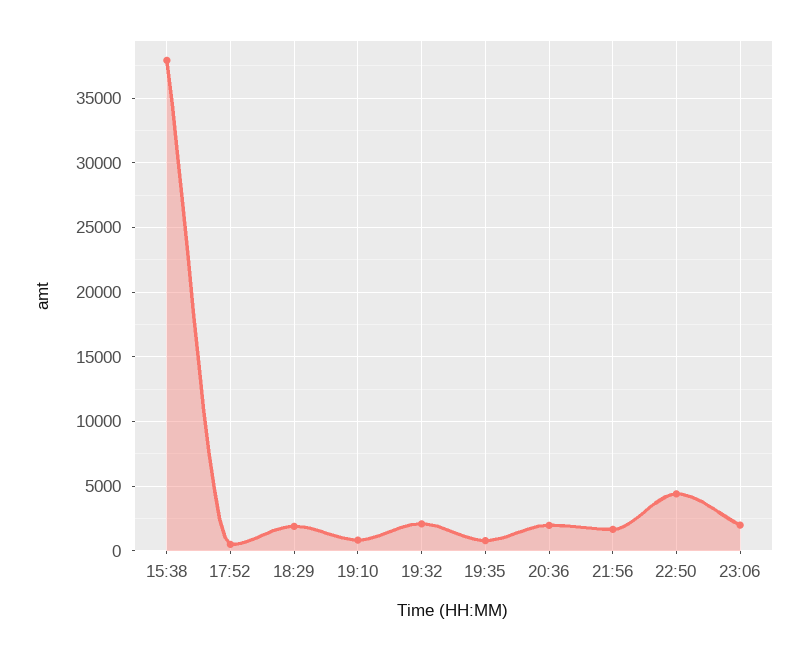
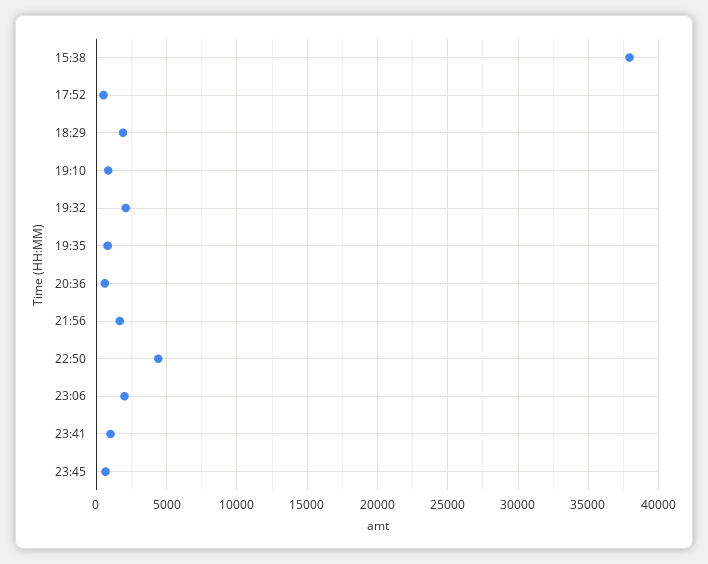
20:36: 2000 -> 500
23:41: none -> 1000
23:45: none -> 500

